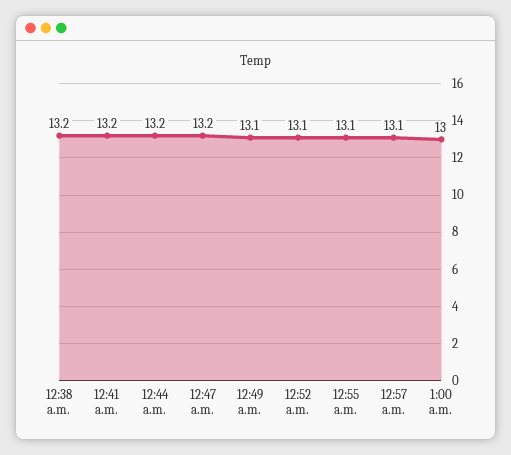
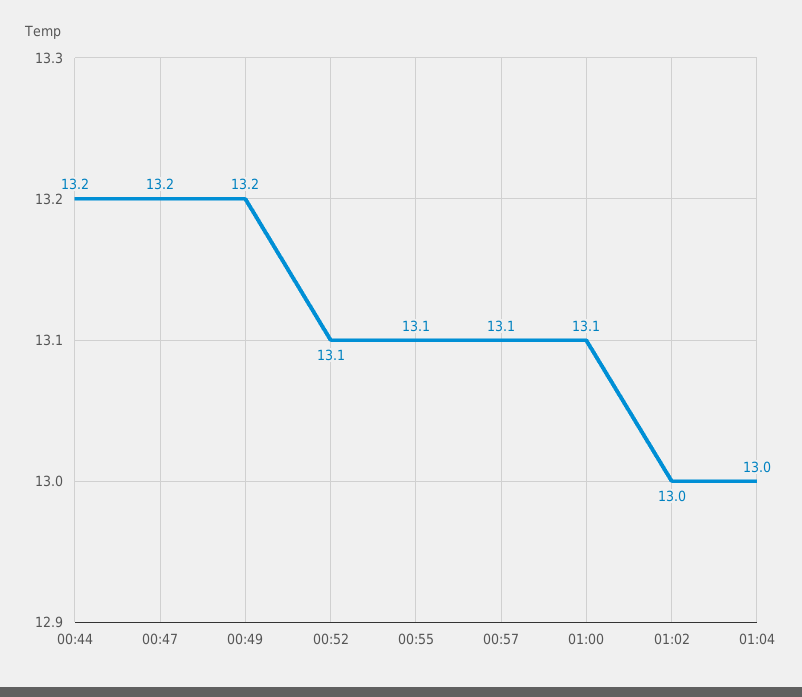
12:38 a.m.: 13.2 -> none
12:41 a.m.: 13.2 -> none
12:49 a.m.: 13.1 -> 13.2
1:00 a.m.: 13 -> 13.1
01:02: none -> 13
01:04: none -> 13

